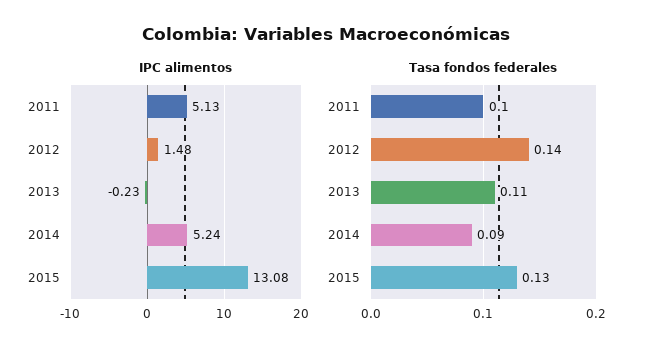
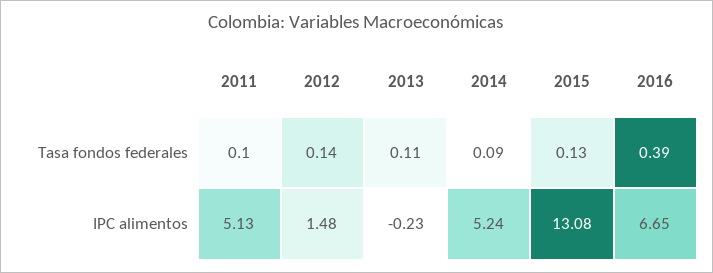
Tasa fondos federales, 2016: none -> 0.39
IPC alimentos, 2016: none -> 6.65

